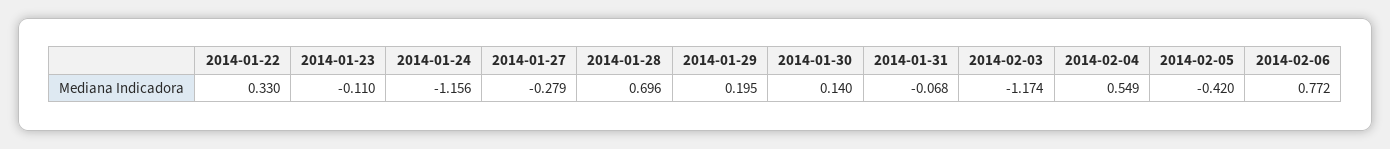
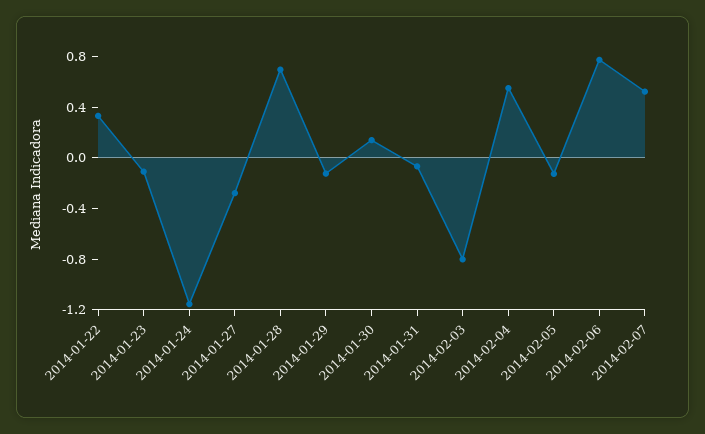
2014-01-29: 0.195 -> -0.1
2014-02-03: -1.174 -> -0.8
2014-02-05: -0.42 -> -0.1
2014-02-07: none -> 0.5

